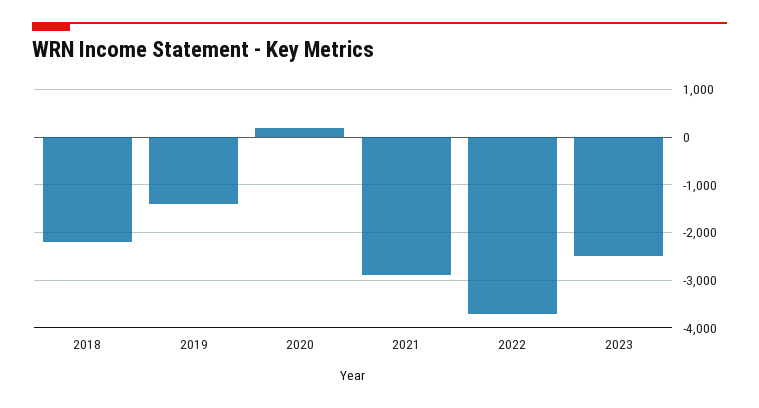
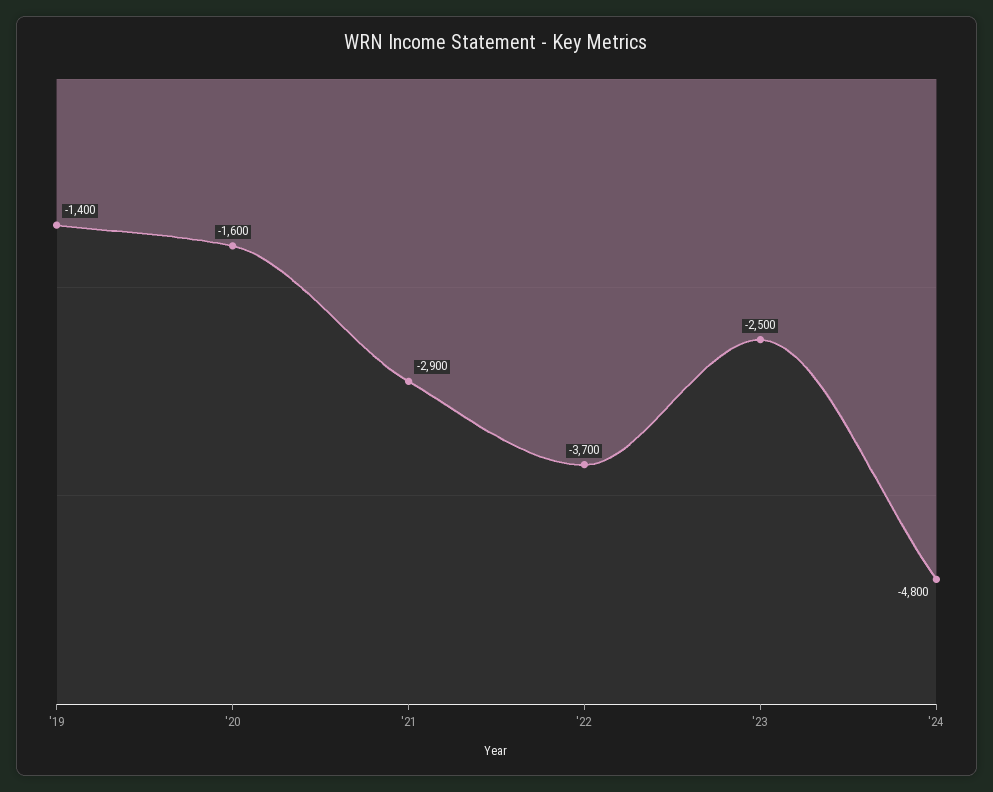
2018: -2200 -> none
2020: 200 -> -1600
'24: none -> -4800

